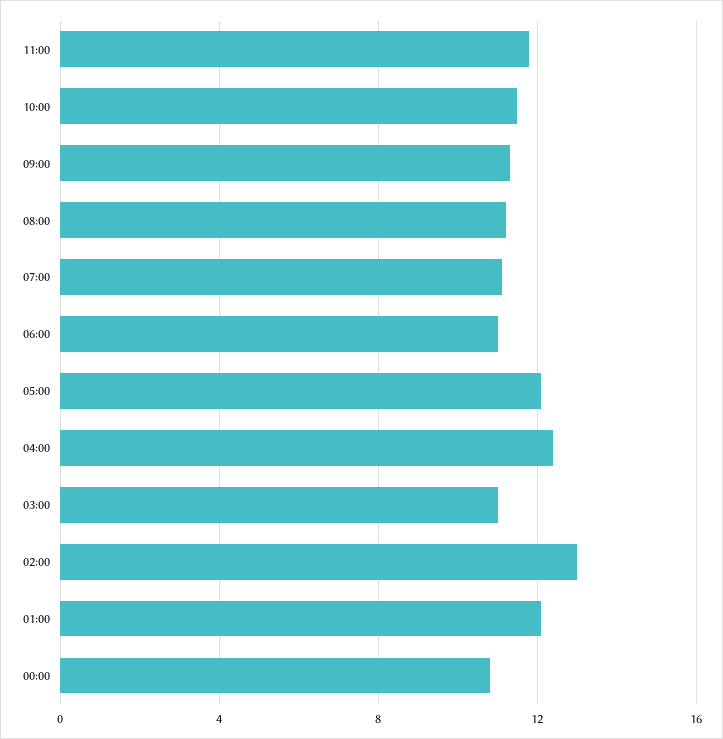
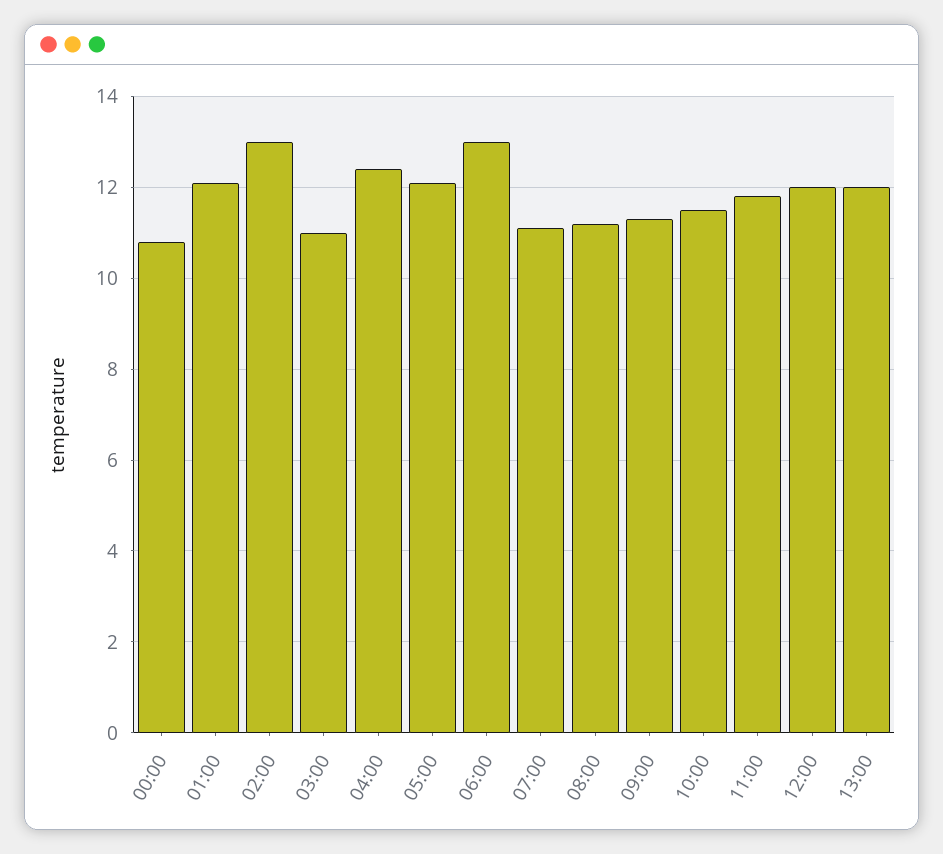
06:00: 11 -> 13
12:00: none -> 12
13:00: none -> 12

